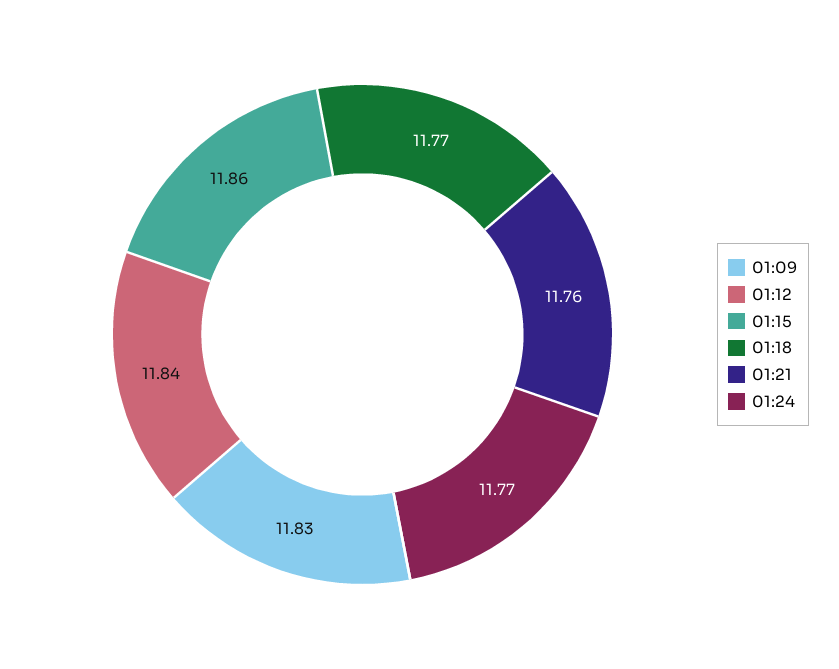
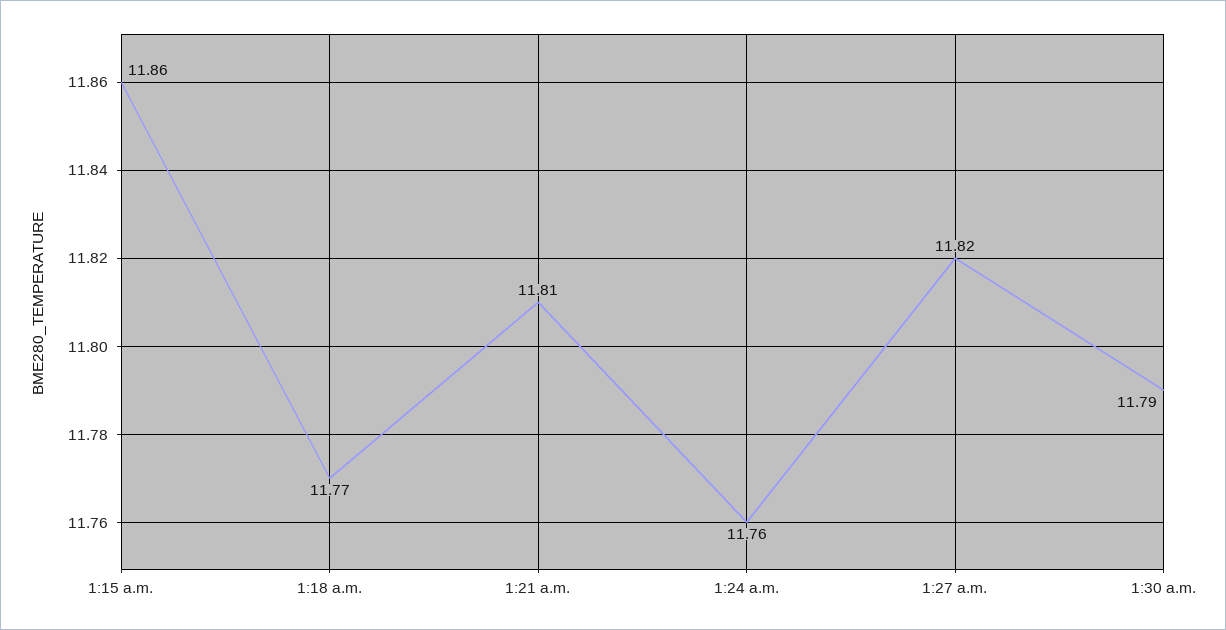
01:09: 11.83 -> none
01:12: 11.84 -> none
01:21: 11.76 -> 11.81
01:24: 11.77 -> 11.76
1:27 a.m.: none -> 11.82
1:30 a.m.: none -> 11.79

